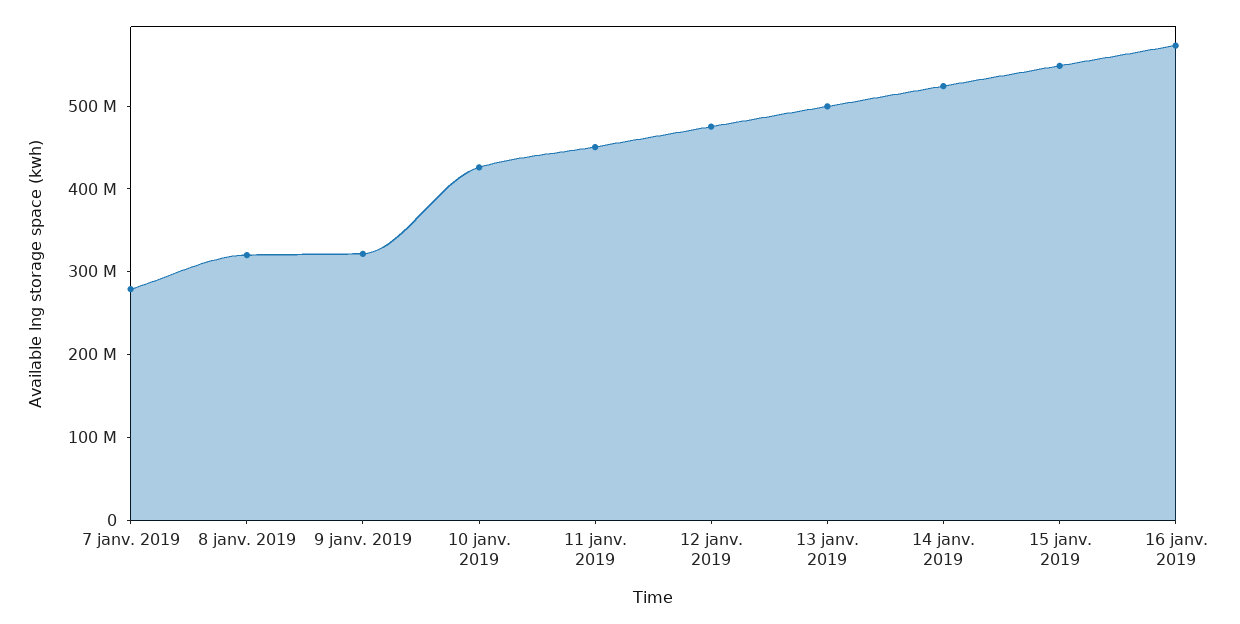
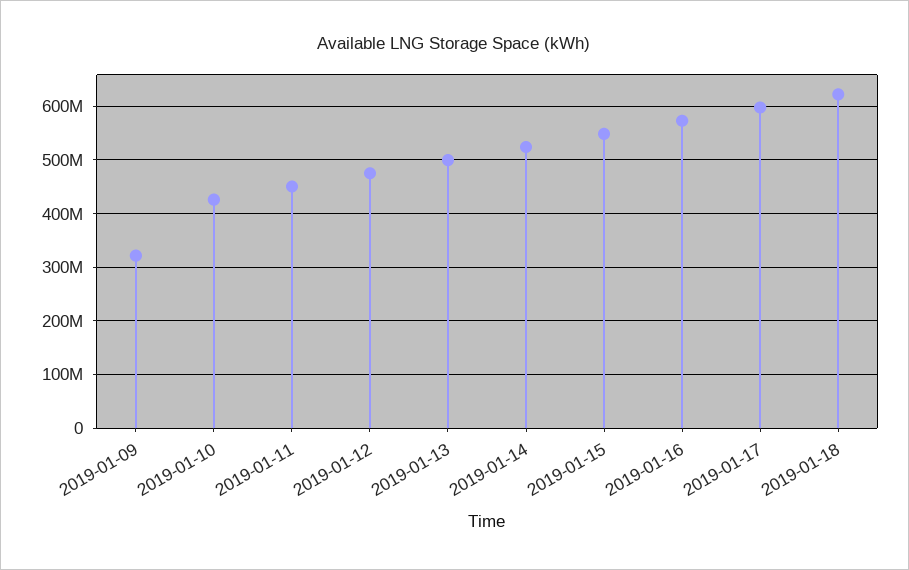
7 janv. 2019: 280000000 -> none
8 janv. 2019: 320000000 -> none
2019-01-17: none -> 600000000
2019-01-18: none -> 620000000

